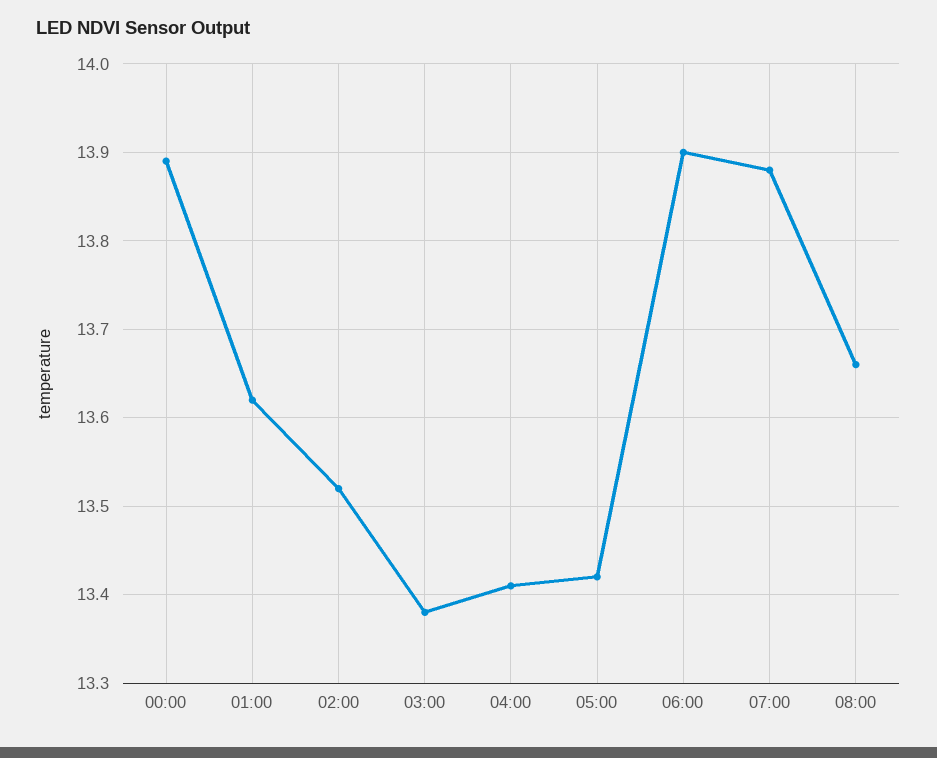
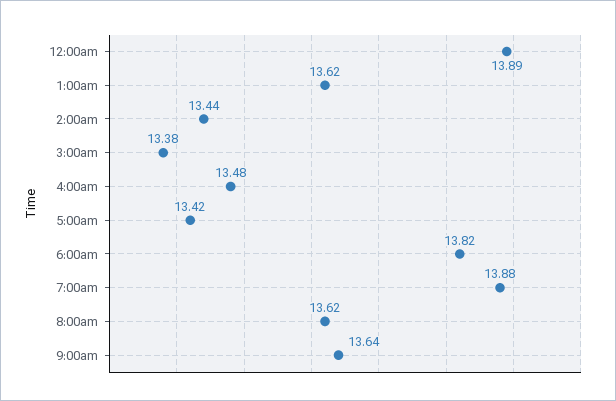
02:00: 13.52 -> 13.44
04:00: 13.41 -> 13.48
06:00: 13.9 -> 13.82
08:00: 13.66 -> 13.62
9:00am: none -> 13.64

